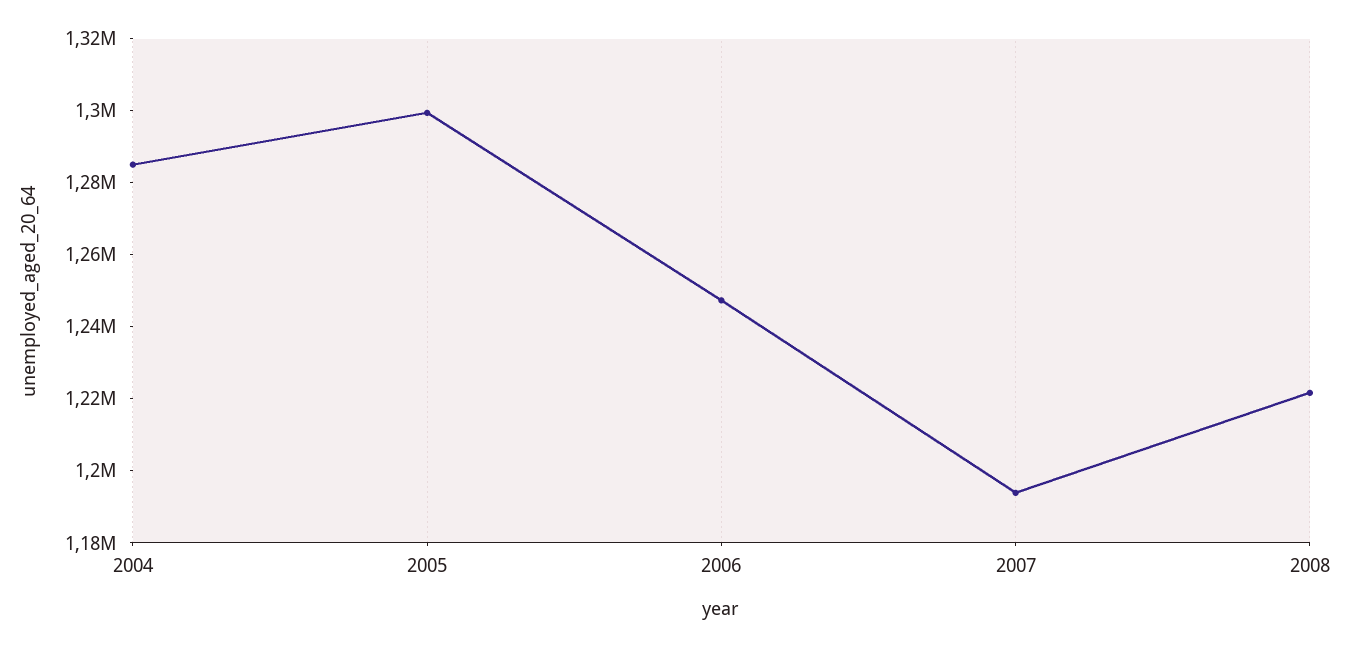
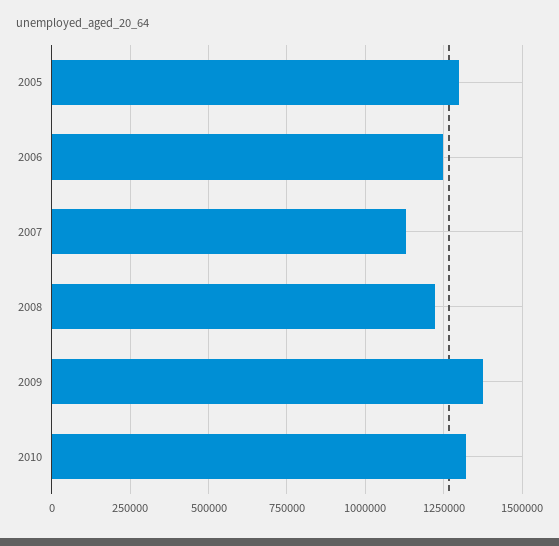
2004: 1285000 -> none
2007: 1195000 -> 1125000
2009: none -> 1375000
2010: none -> 1325000

